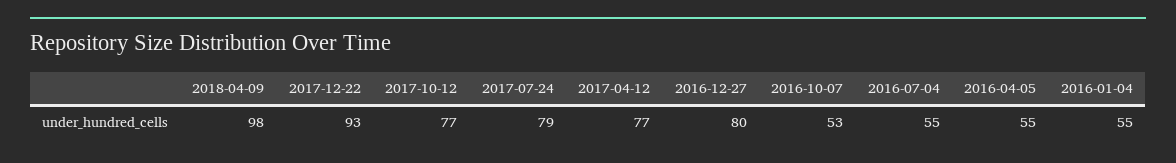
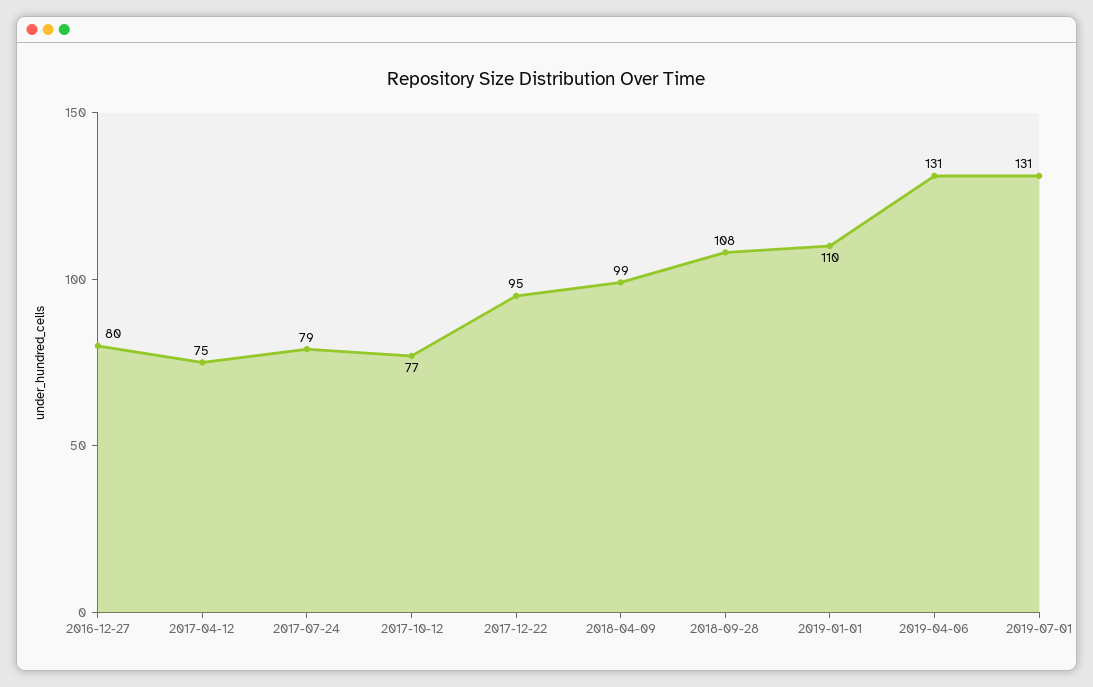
2018-04-09: 98 -> 99
2017-12-22: 93 -> 95
2017-04-12: 77 -> 75
2016-10-07: 53 -> none
2016-07-04: 55 -> none
2016-04-05: 55 -> none
2016-01-04: 55 -> none
2018-09-28: none -> 108
2019-01-01: none -> 110
2019-04-06: none -> 131
2019-07-01: none -> 131

